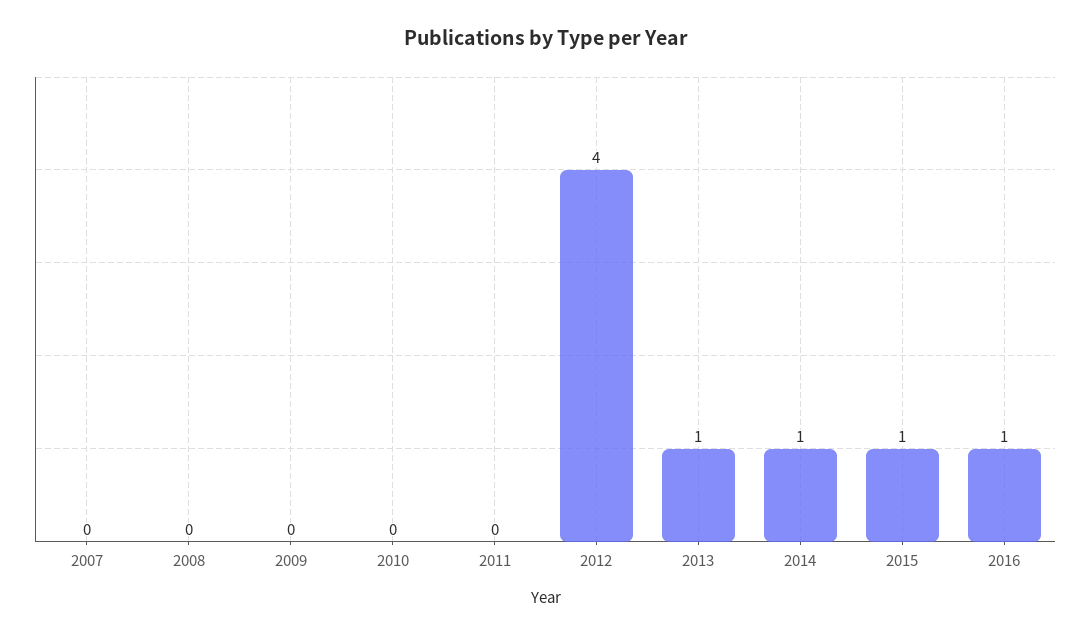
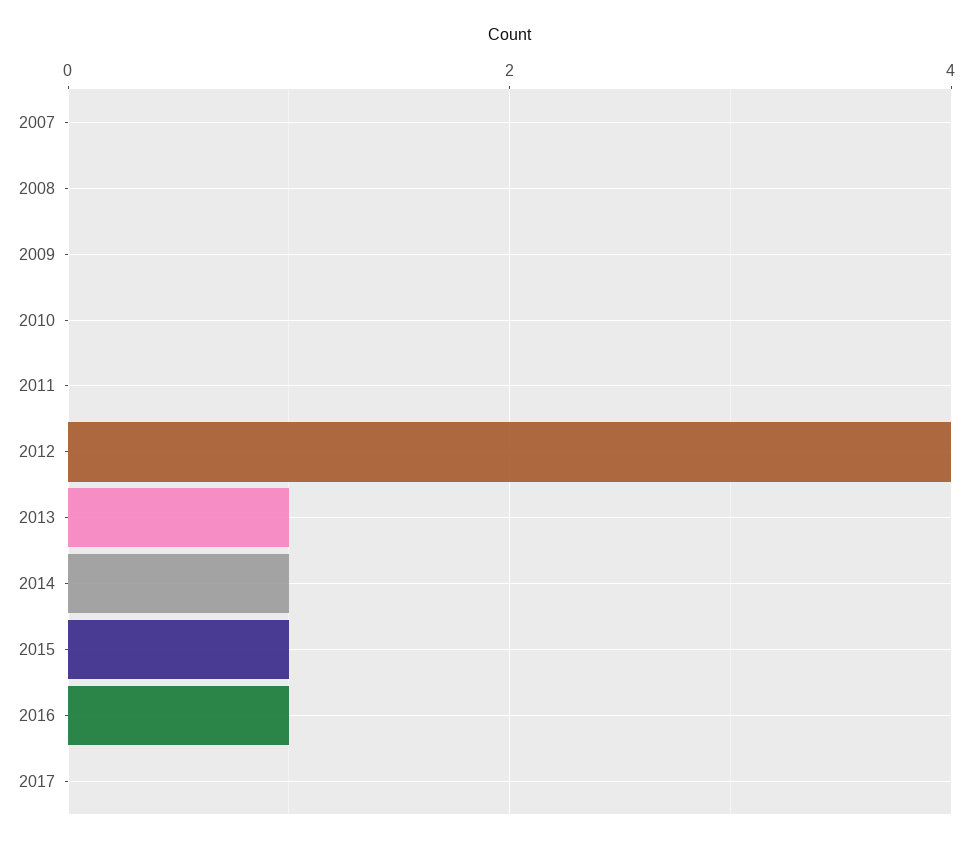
2017: none -> 0

